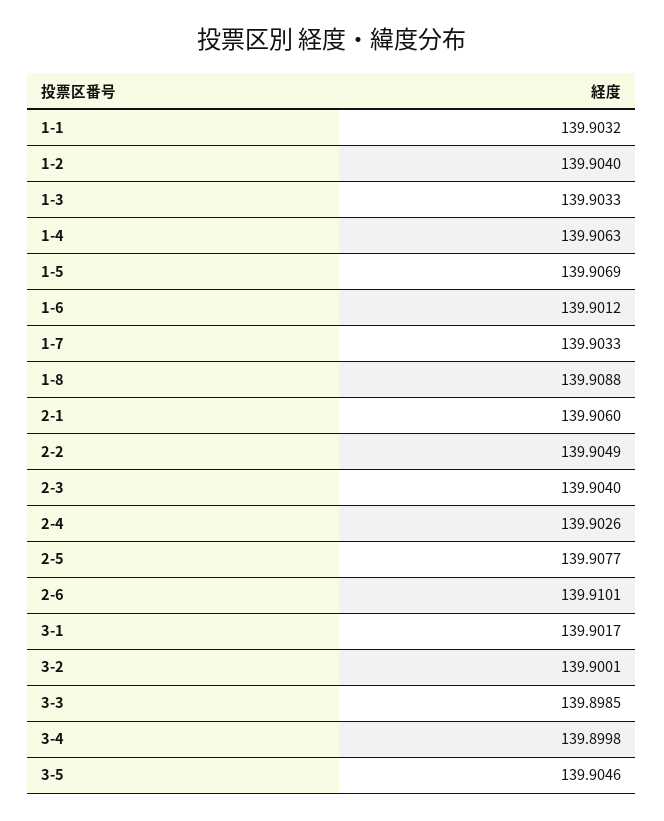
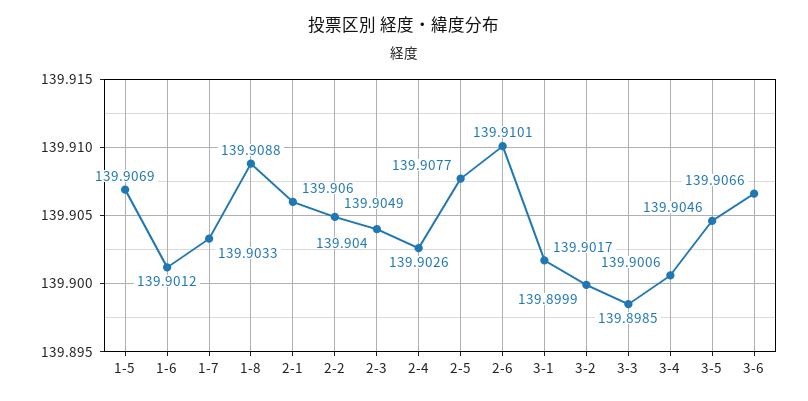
1-1: 139.9032 -> none
1-2: 139.904 -> none
1-3: 139.9033 -> none
1-4: 139.9063 -> none
3-2: 139.9001 -> 139.8999
3-4: 139.8998 -> 139.9006
3-6: none -> 139.9066

